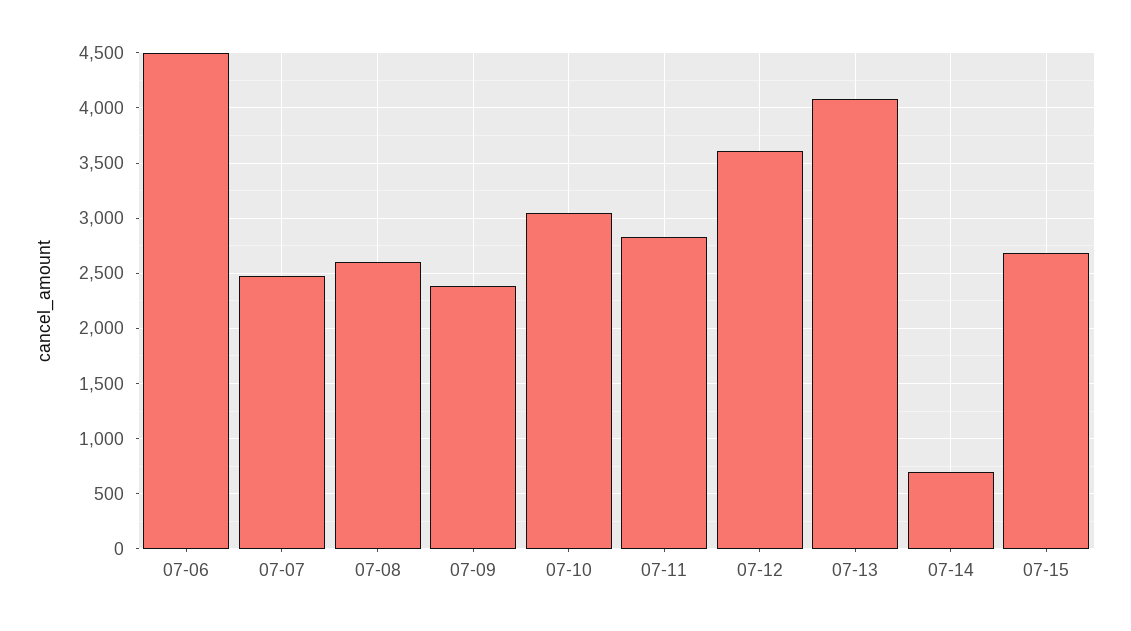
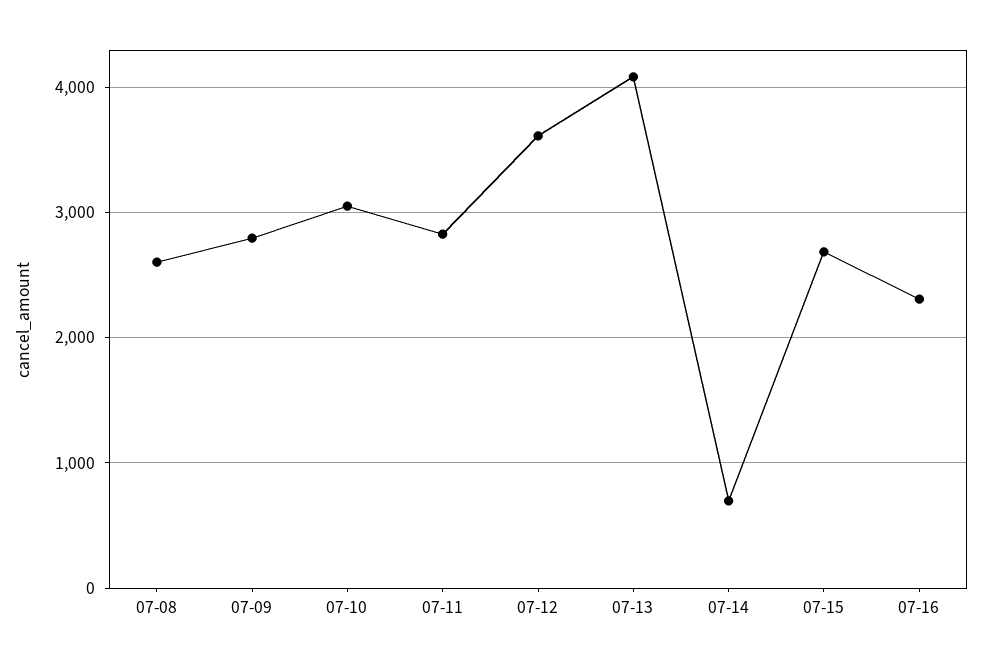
07-06: 4500 -> none
07-07: 2500 -> none
07-09: 2400 -> 2800
07-16: none -> 2300

